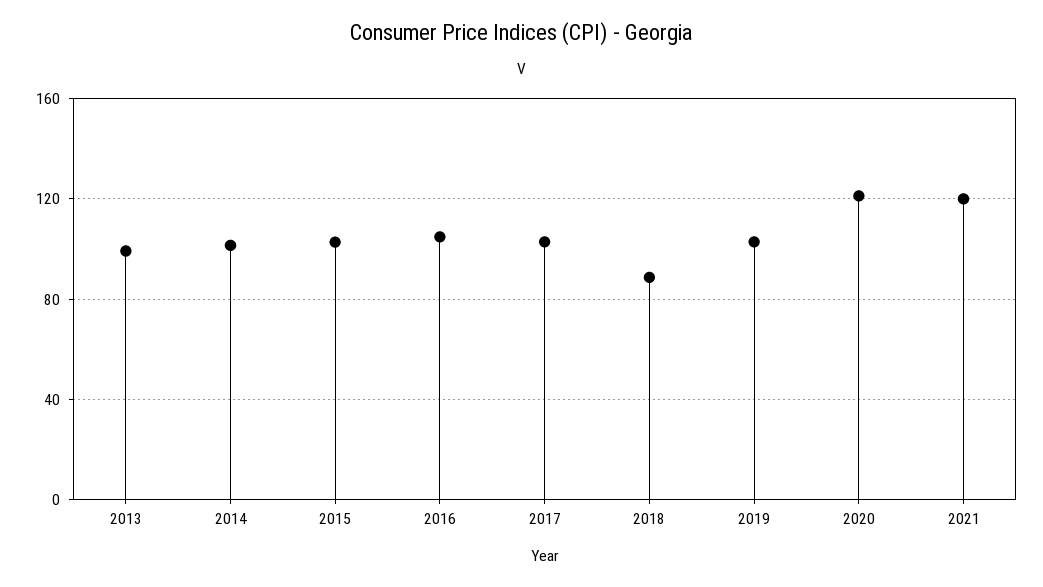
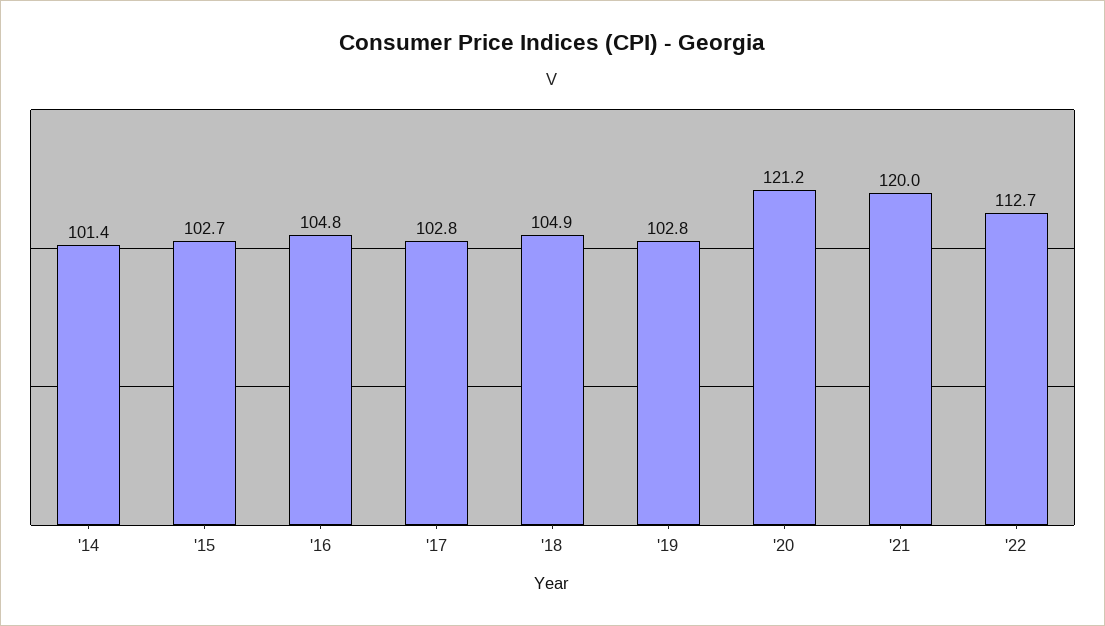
2013: 100 -> none
2018: 90 -> 104.9
'22: none -> 112.7

